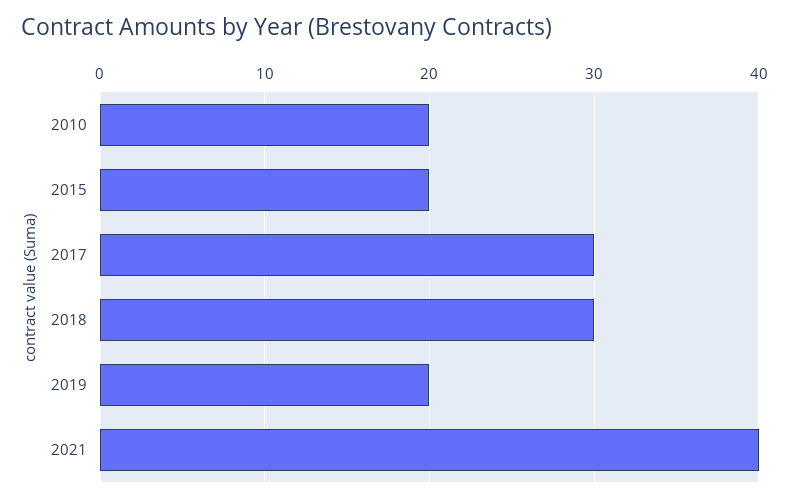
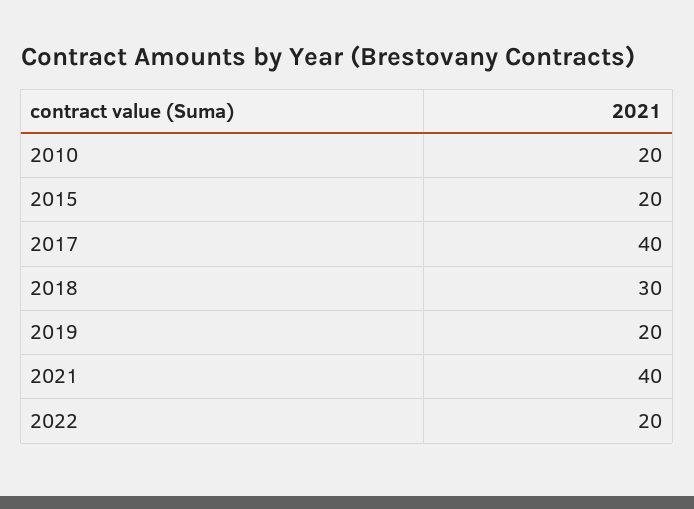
2017: 30 -> 40
2022: none -> 20

